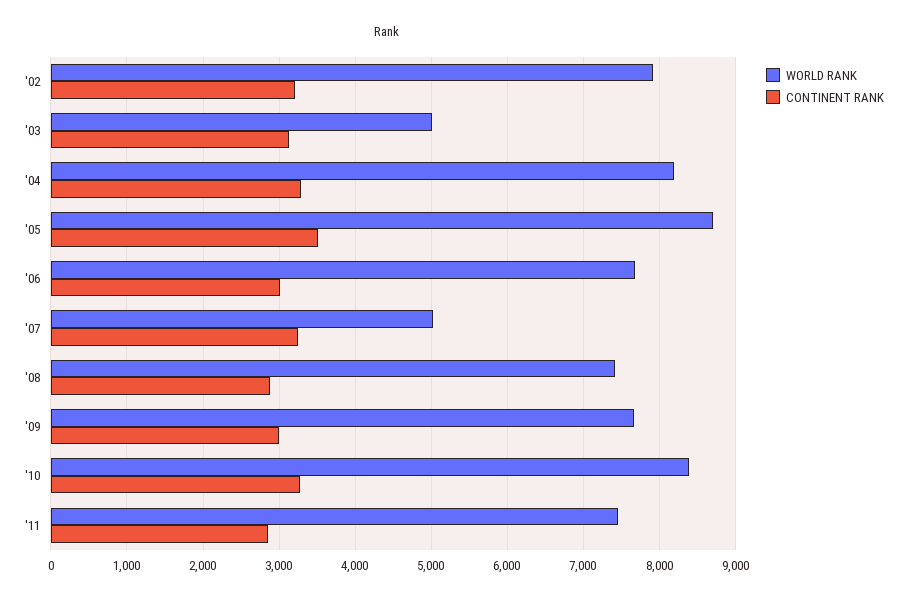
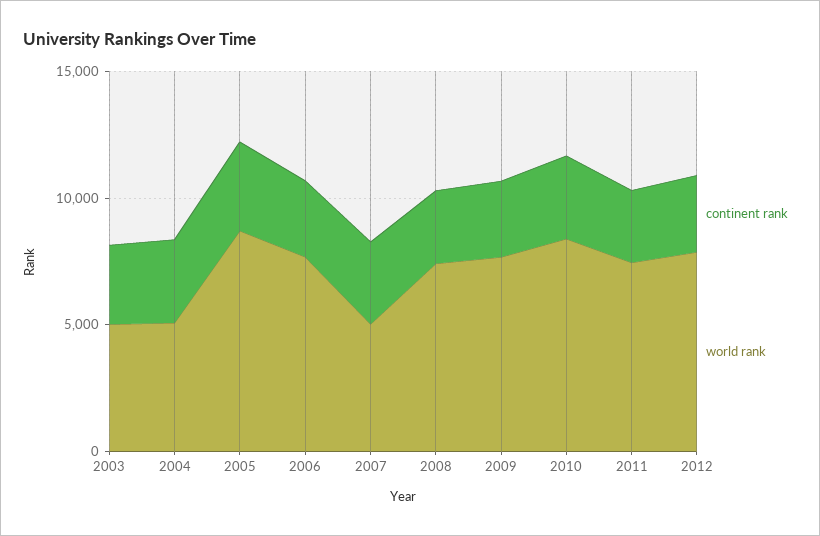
WORLD RANK, '02: 7900 -> none
CONTINENT RANK, '02: 3200 -> none
WORLD RANK, '04: 8200 -> 5000
CONTINENT RANK, 2012: none -> 3000
WORLD RANK, 2012: none -> 8000

